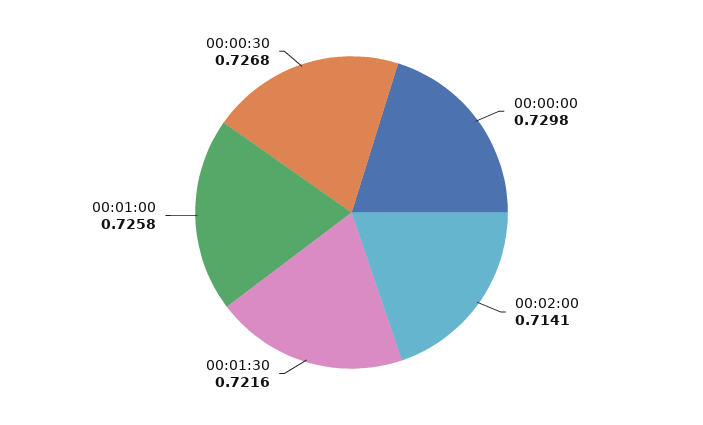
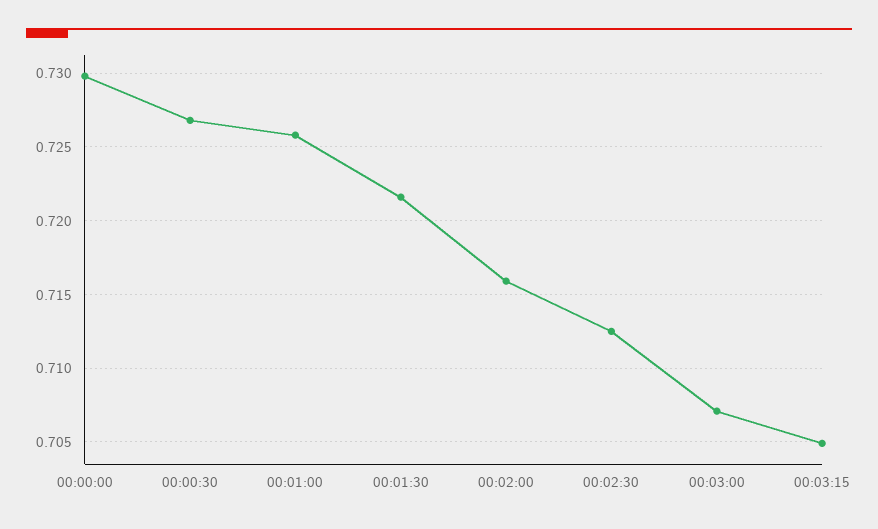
00:02:00: 0.7141 -> 0.716
00:02:30: none -> 0.7125
00:03:00: none -> 0.707
00:03:15: none -> 0.705

